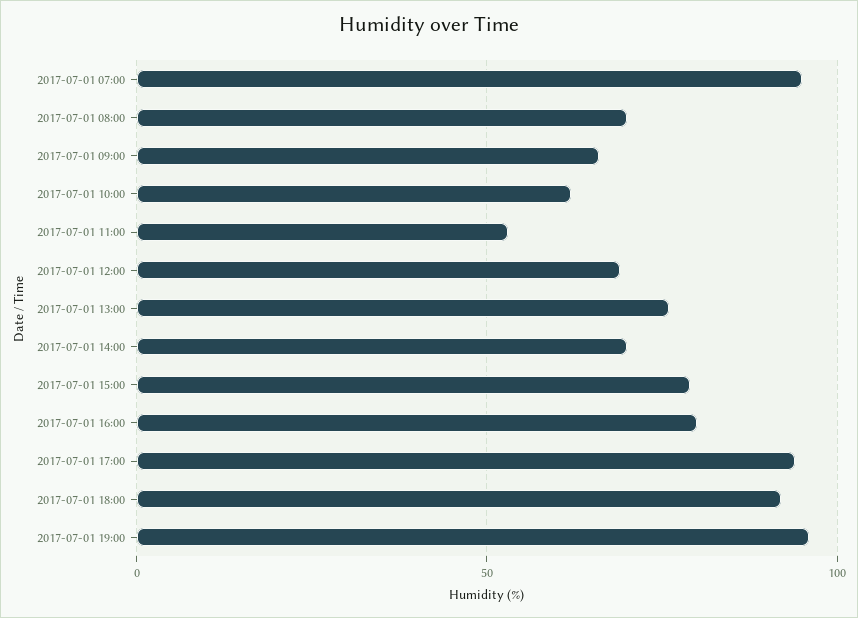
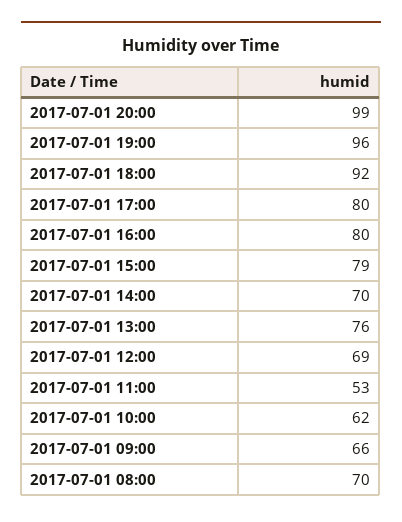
2017-07-01 07:00: 95 -> none
2017-07-01 17:00: 95 -> 80
2017-07-01 20:00: none -> 99

